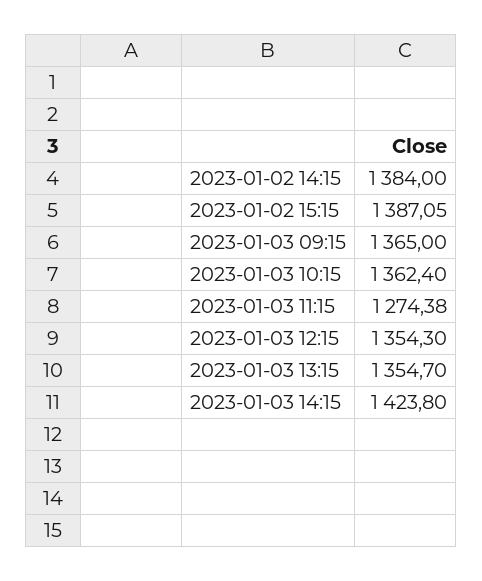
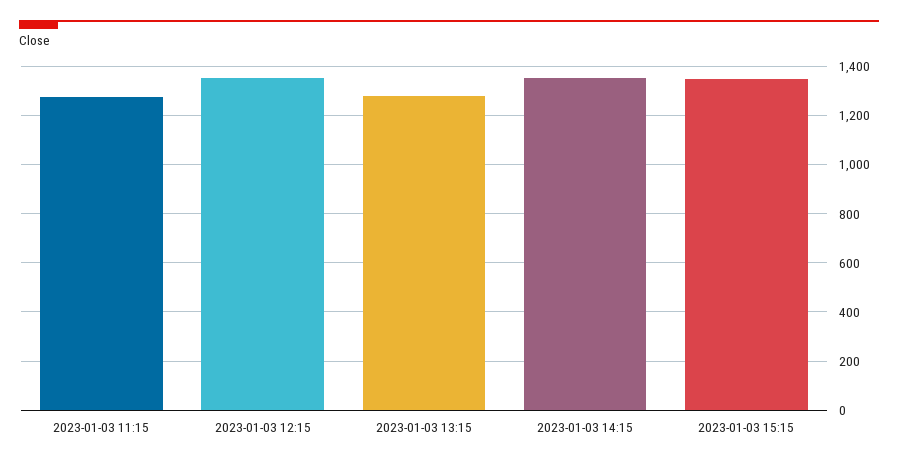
2023-01-02 14:15: 1384 -> none
2023-01-02 15:15: 1387.05 -> none
2023-01-03 09:15: 1365 -> none
2023-01-03 10:15: 1362.4 -> none
2023-01-03 13:15: 1354.7 -> 1275
2023-01-03 14:15: 1423.8 -> 1350
2023-01-03 15:15: none -> 1350

